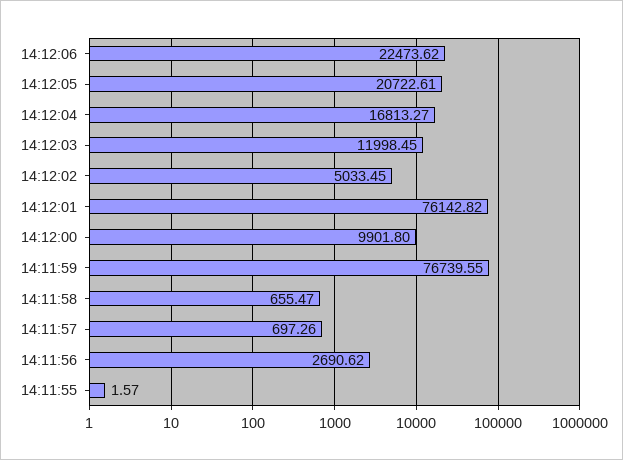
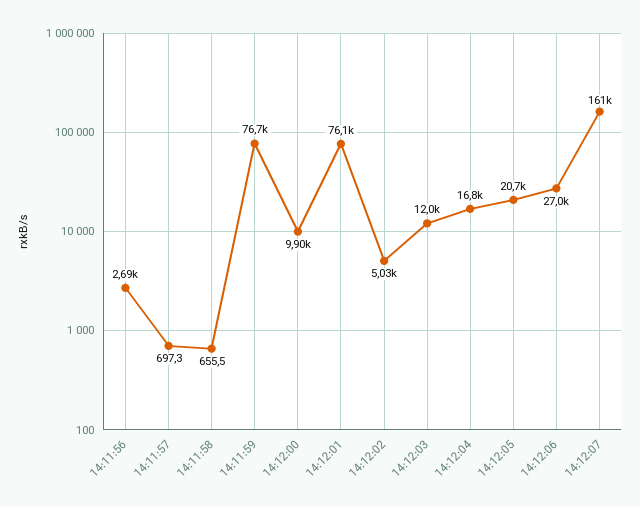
14:12:06: 22473.62 -> 27000
14:11:55: 1.57 -> none
14:12:07: none -> 161000

